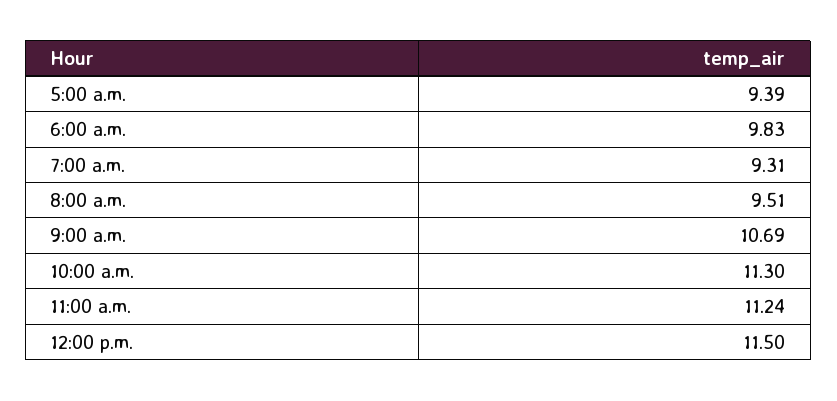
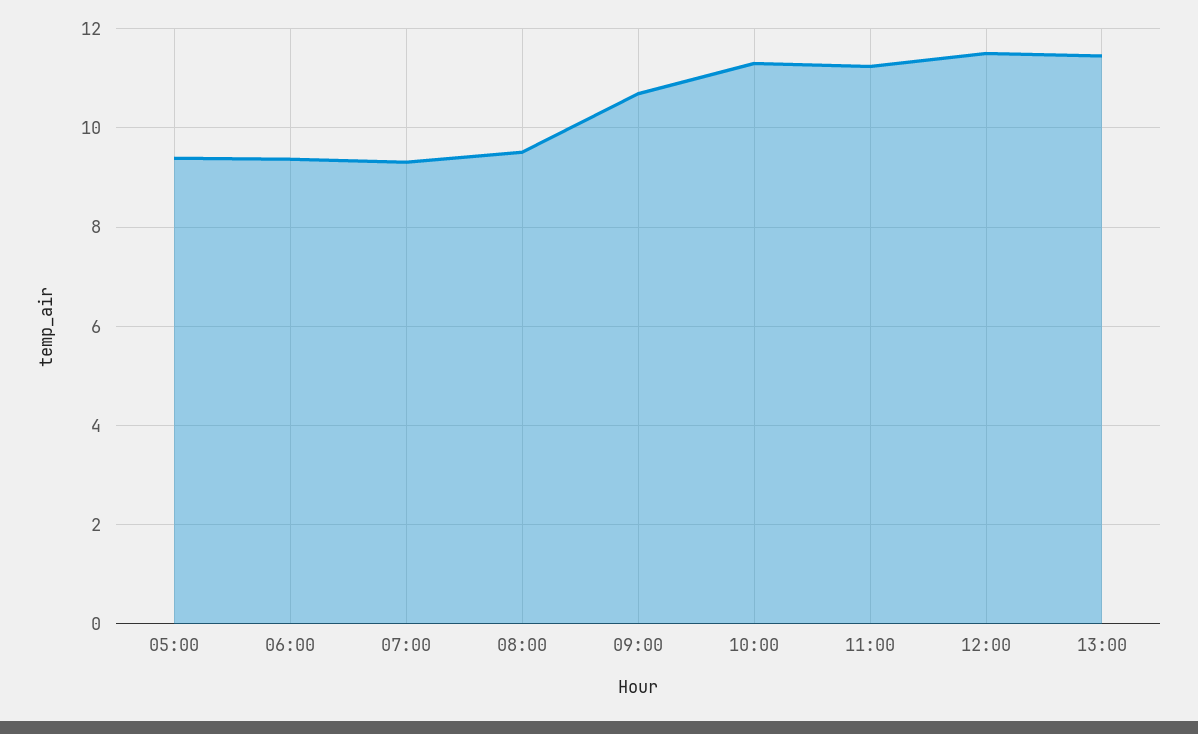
6:00 a.m.: 9.83 -> 9.4
13:00: none -> 11.4

